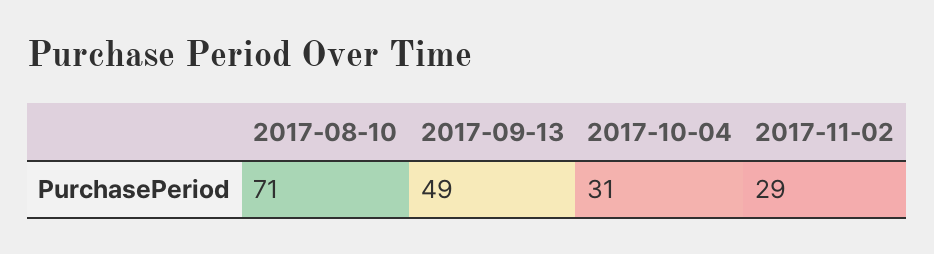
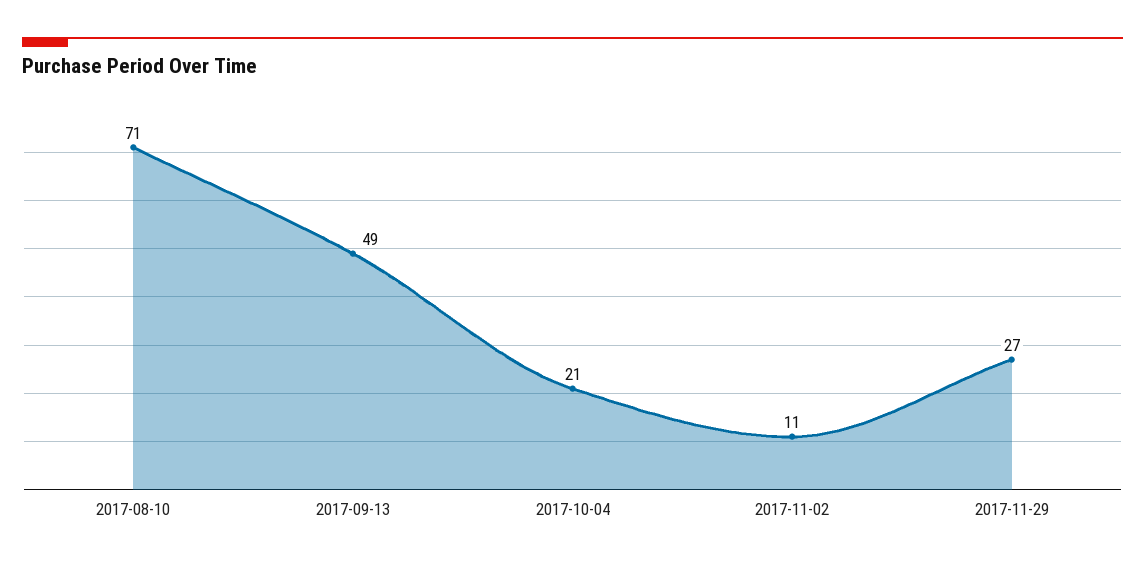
2017-10-04: 31 -> 21
2017-11-02: 29 -> 11
2017-11-29: none -> 27

